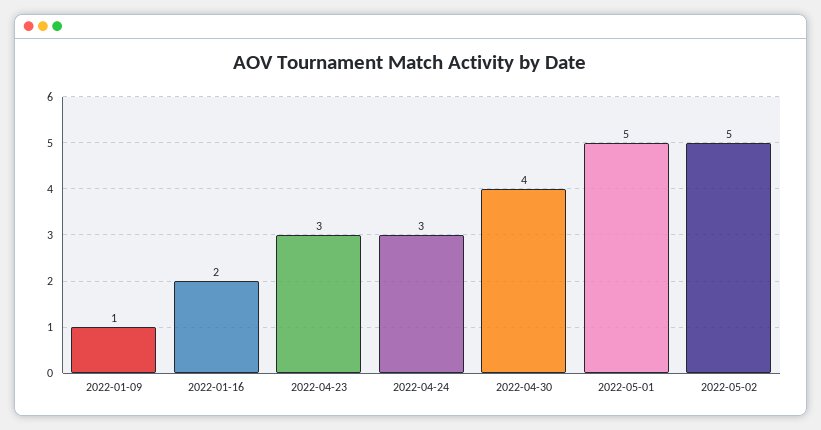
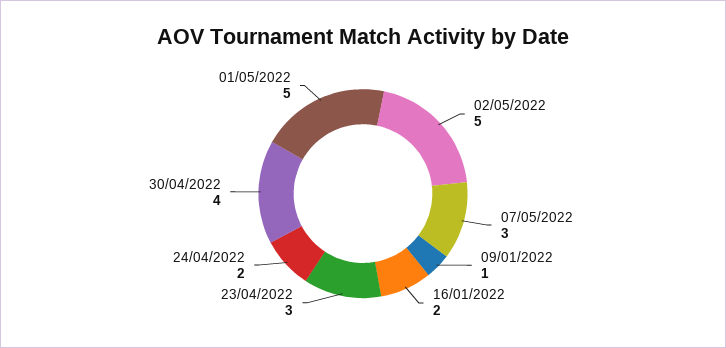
2022-04-24: 3 -> 2
07/05/2022: none -> 3

